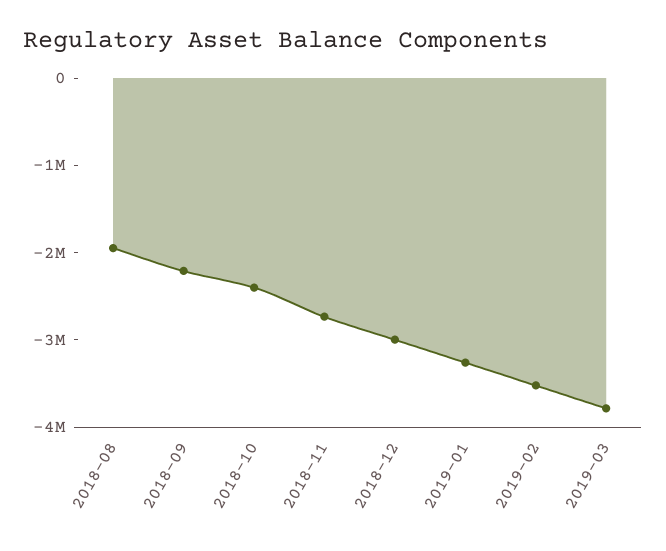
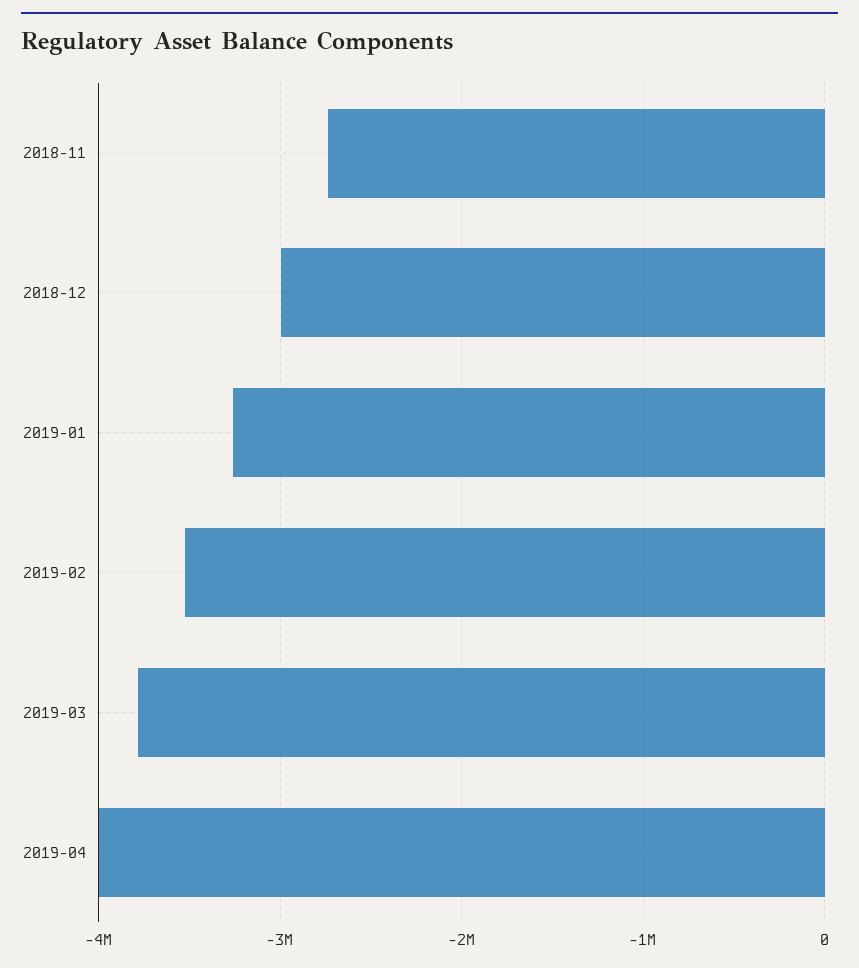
2018-08: -2000000 -> none
2018-09: -2200000 -> none
2018-10: -2400000 -> none
2019-04: none -> -4000000

